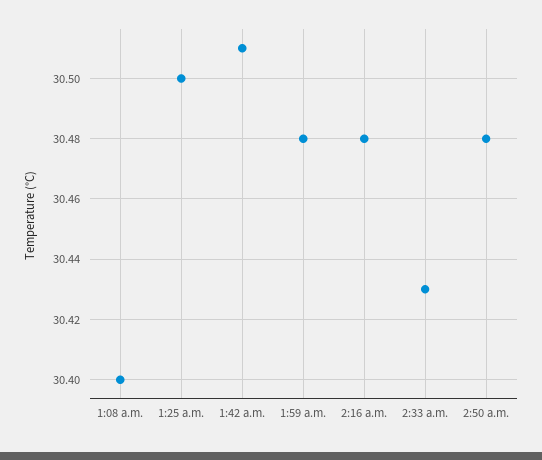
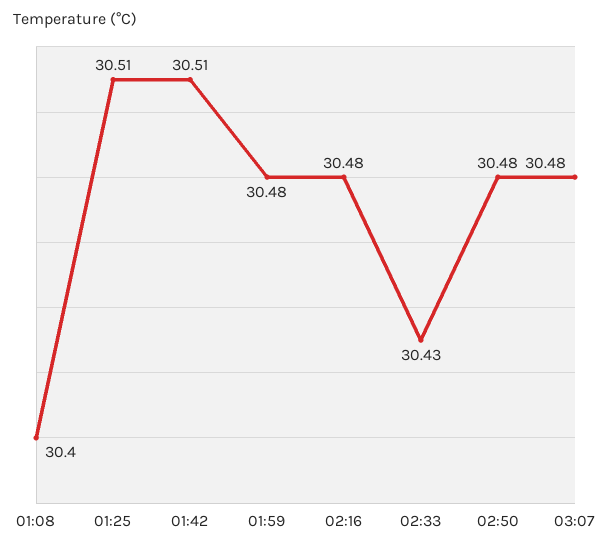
1:25 a.m.: 30.5 -> 30.51
03:07: none -> 30.48

